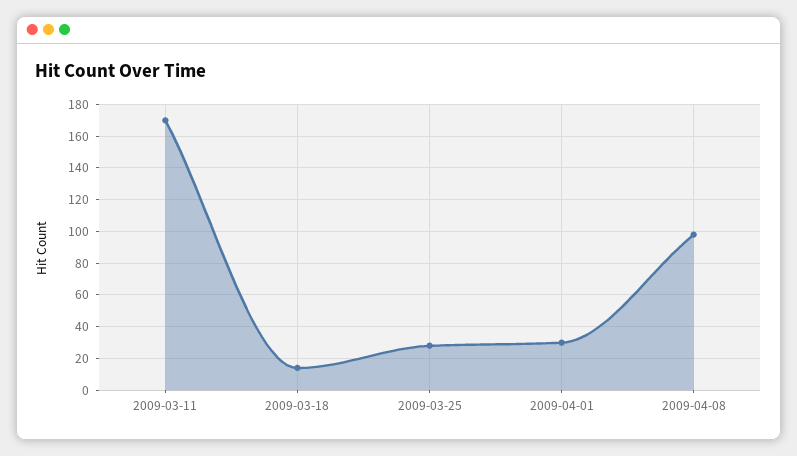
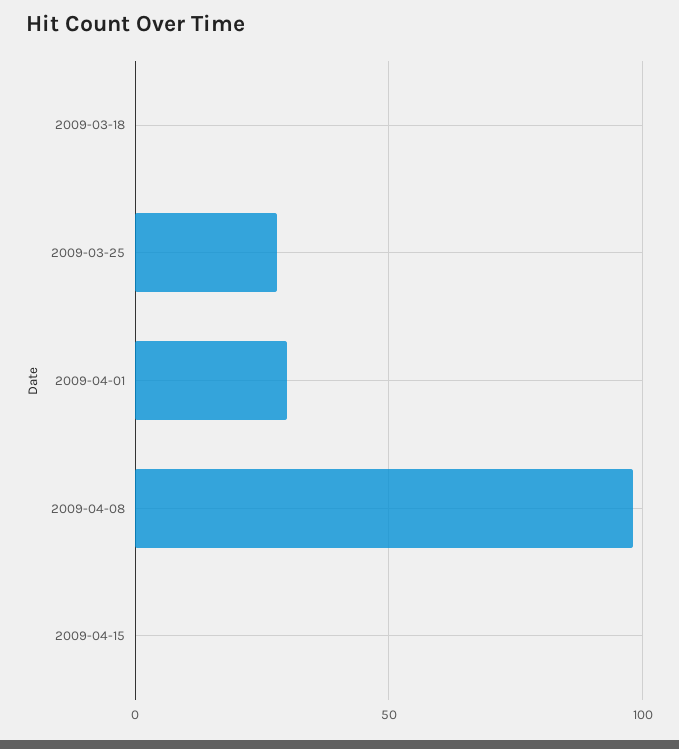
2009-03-11: 170 -> none
2009-03-18: 15 -> 0
2009-04-15: none -> 0

